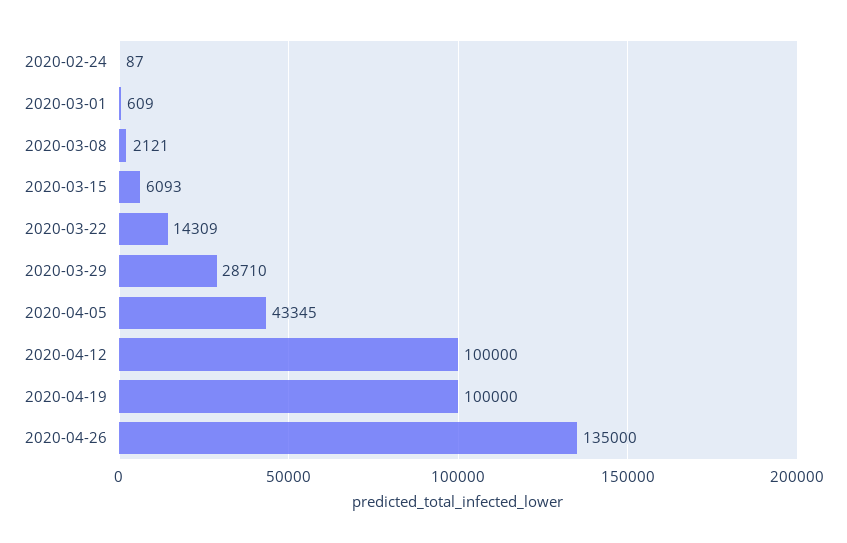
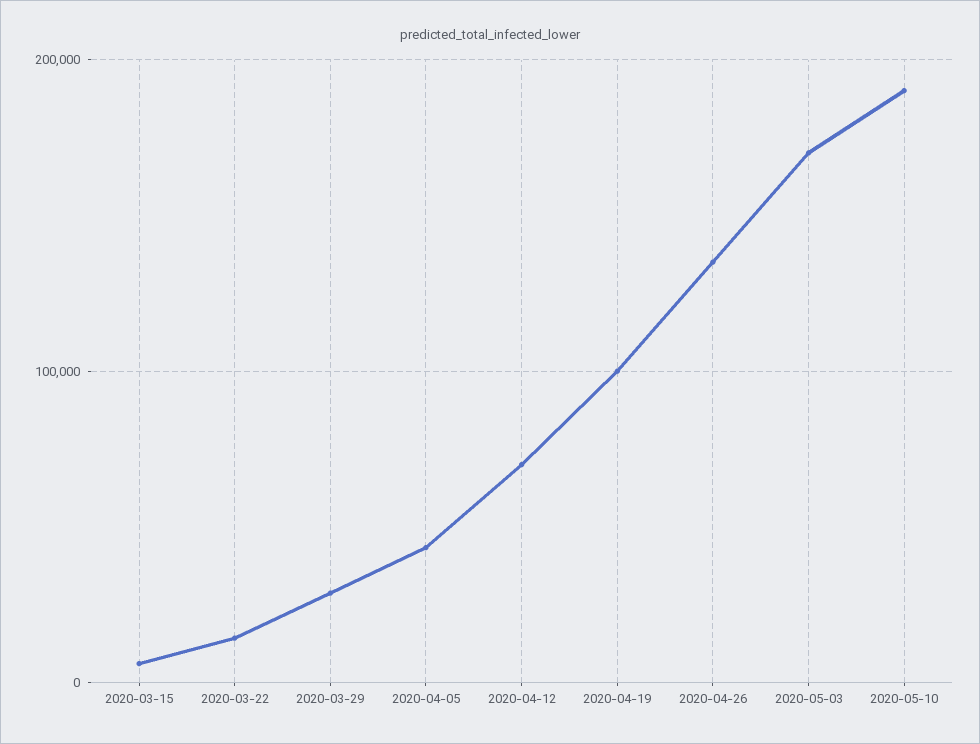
2020-02-24: 87 -> none
2020-03-01: 609 -> none
2020-03-08: 2121 -> none
2020-04-12: 100000 -> 70000
2020-05-03: none -> 170000
2020-05-10: none -> 190000

